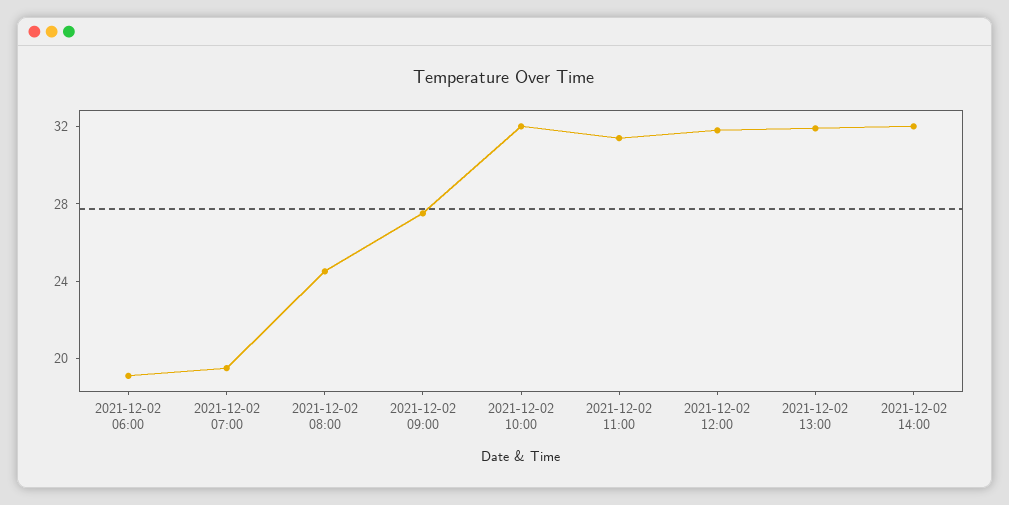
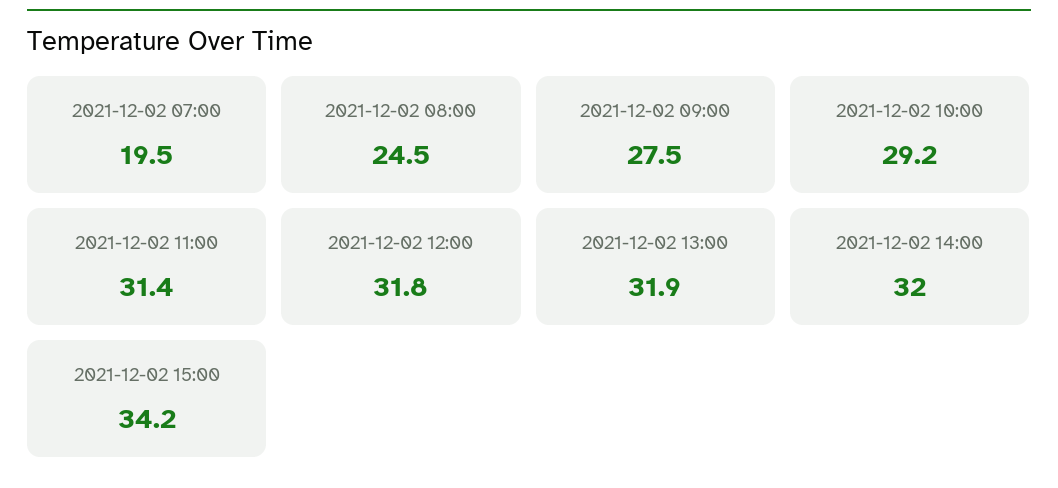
2021-12-02 06:00: 19 -> none
2021-12-02 10:00: 32 -> 29.2
2021-12-02 15:00: none -> 34.2

